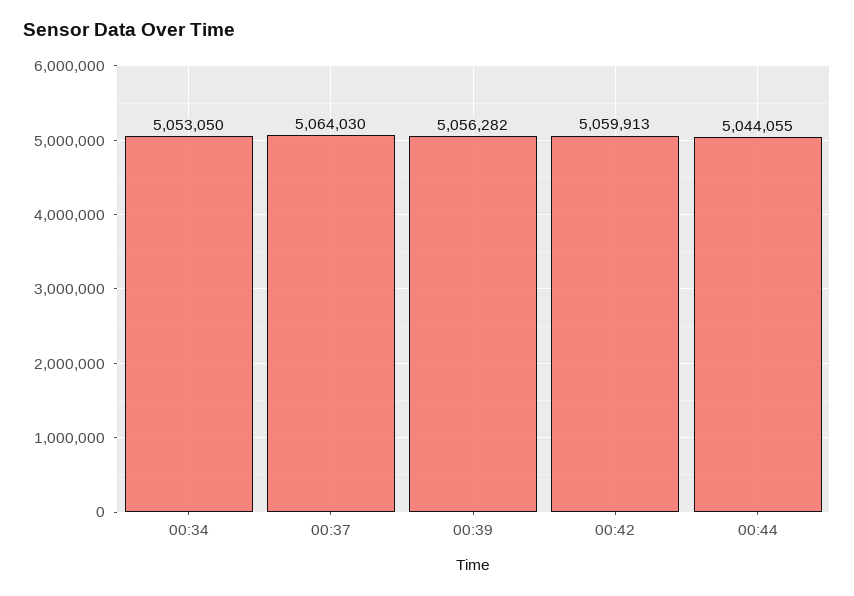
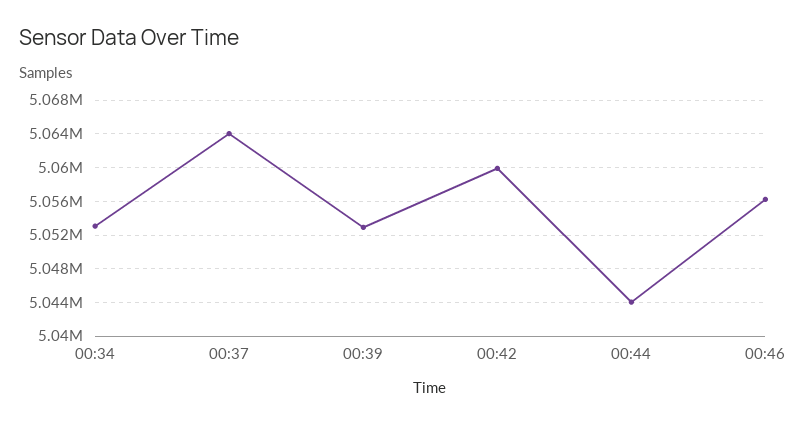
00:39: 5056282 -> 5053000
00:46: none -> 5056000

